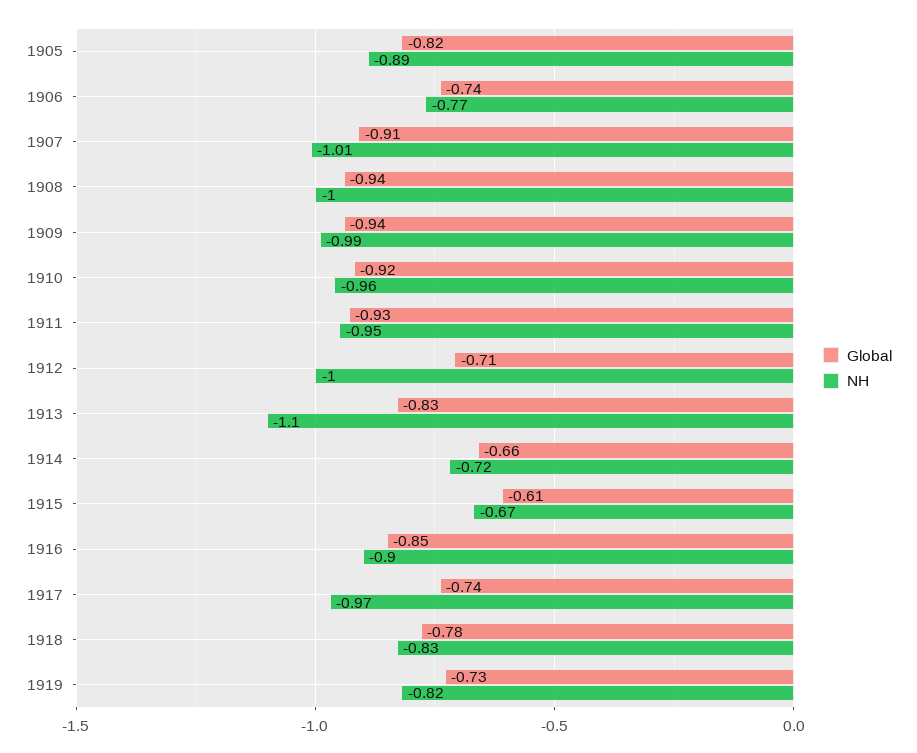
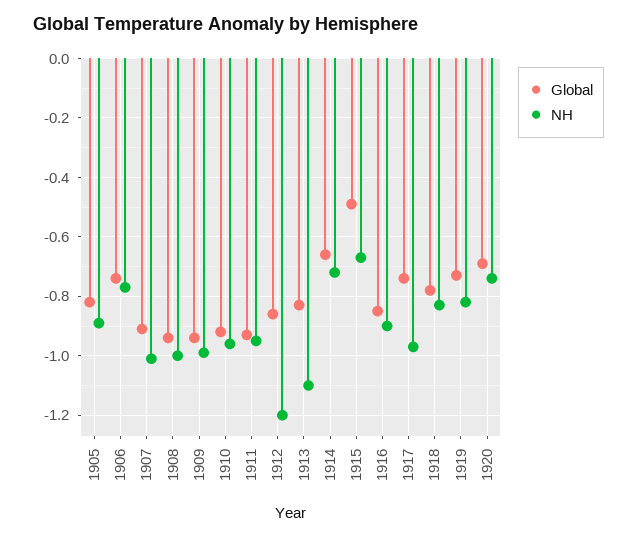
Global, 1912: -0.71 -> -0.85
NH, 1912: -1 -> -1.2
Global, 1915: -0.61 -> -0.5
Global, 1920: none -> -0.7
NH, 1920: none -> -0.75

